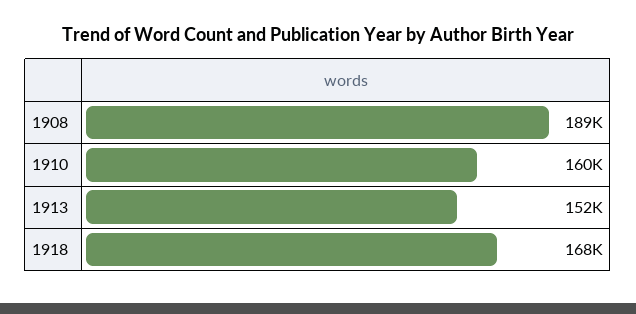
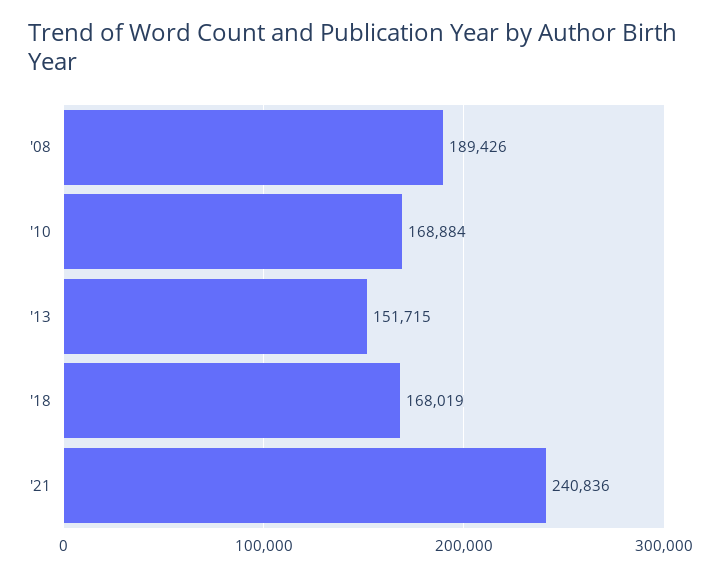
1910: 160000 -> 168884
'21: none -> 240836

